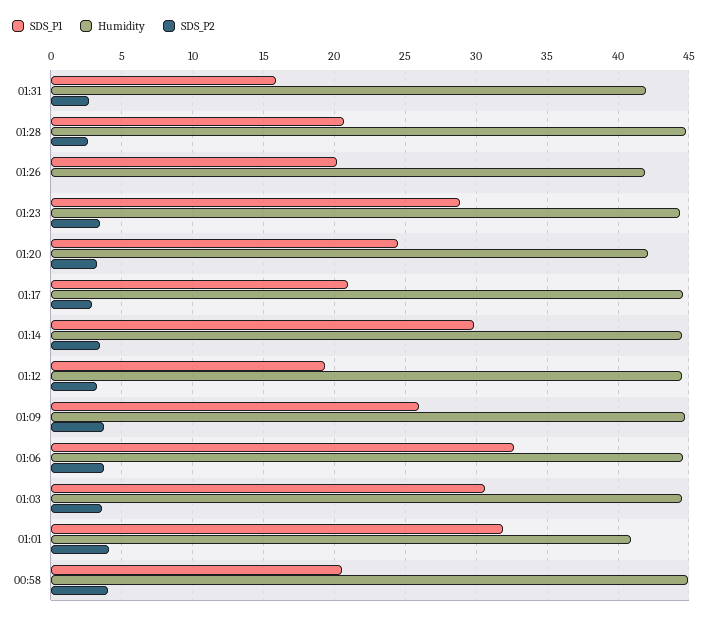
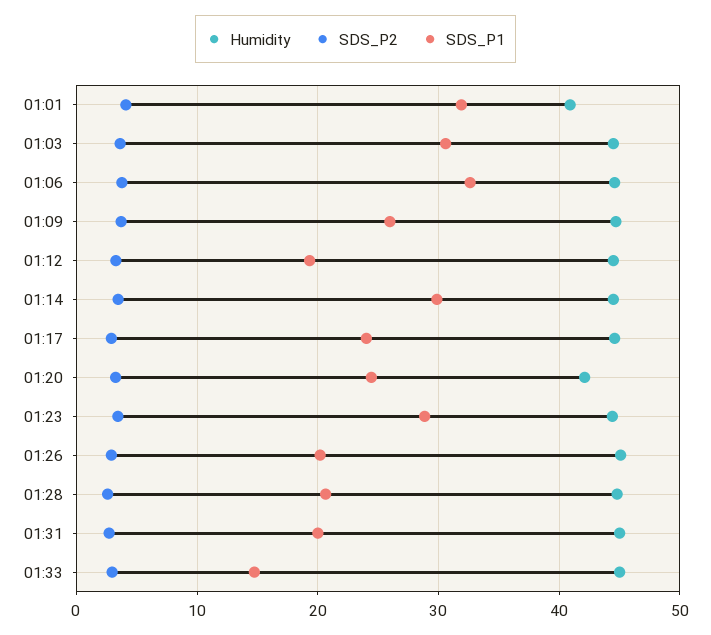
SDS_P1, 01:31: 16 -> 20
Humidity, 01:31: 42 -> 45
Humidity, 01:26: 42 -> 45
SDS_P2, 01:26: 0 -> 3
SDS_P1, 01:17: 21 -> 24
SDS_P1, 00:58: 20.5 -> none
Humidity, 00:58: 45 -> none
SDS_P2, 00:58: 4 -> none
Humidity, 01:33: none -> 45
SDS_P2, 01:33: none -> 3
SDS_P1, 01:33: none -> 15

